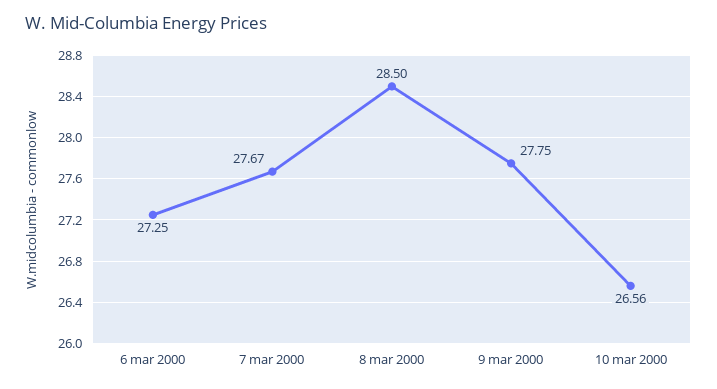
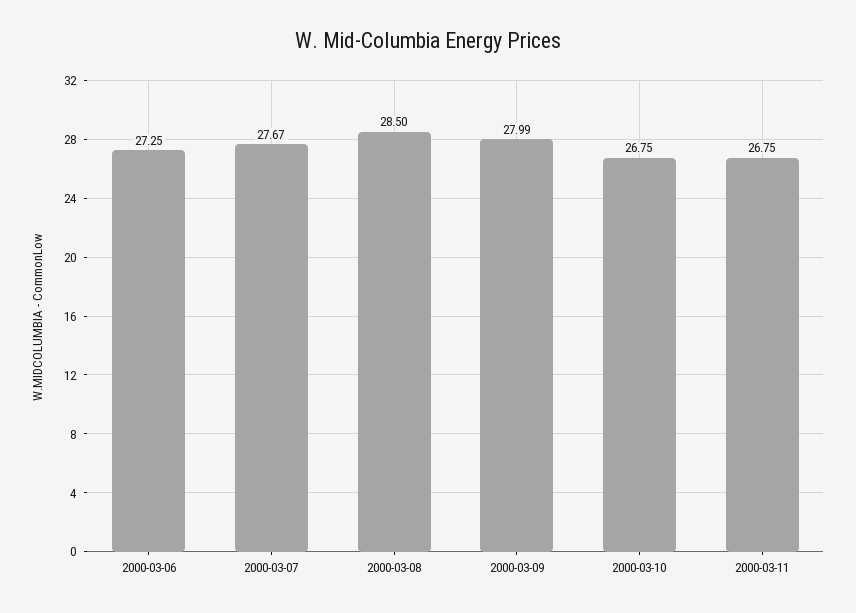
9 mar 2000: 27.75 -> 27.99
10 mar 2000: 26.56 -> 26.75
2000-03-11: none -> 26.75

